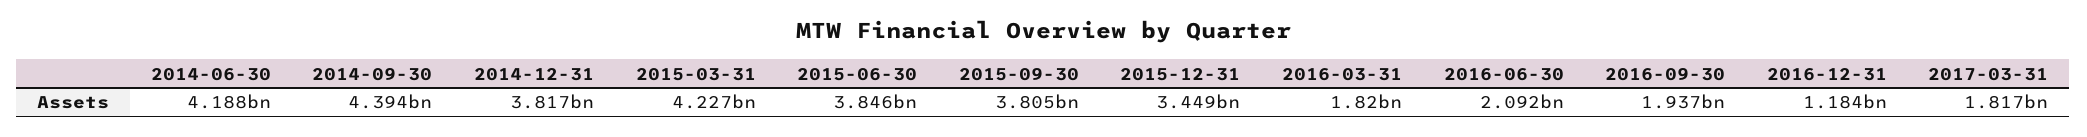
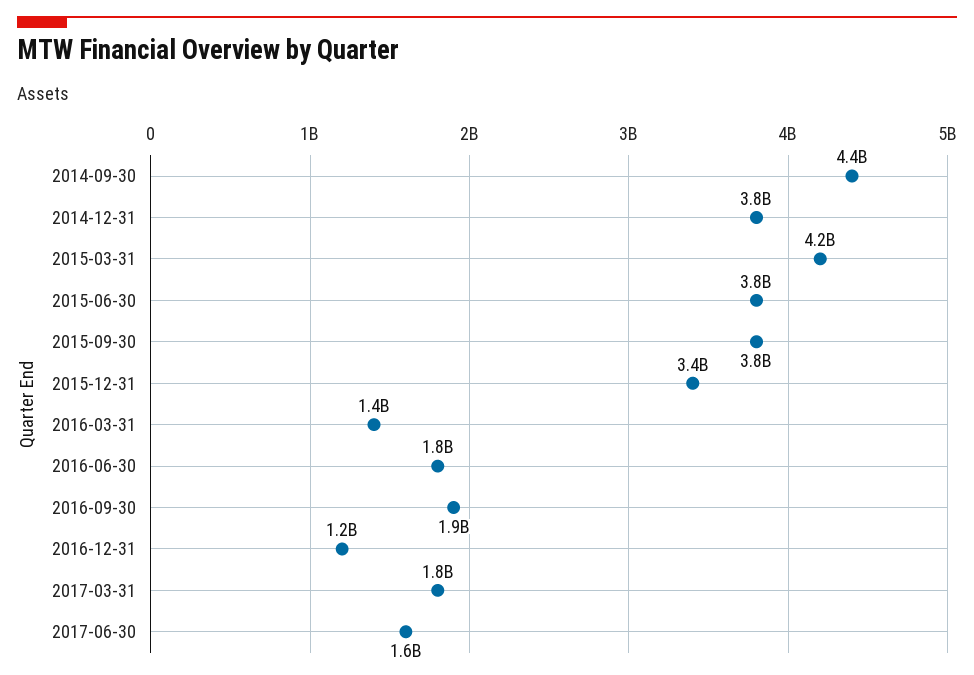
2014-06-30: 4188000000 -> none
2016-03-31: 1820000000 -> 1400000000
2016-06-30: 2092000000 -> 1800000000
2017-06-30: none -> 1600000000

